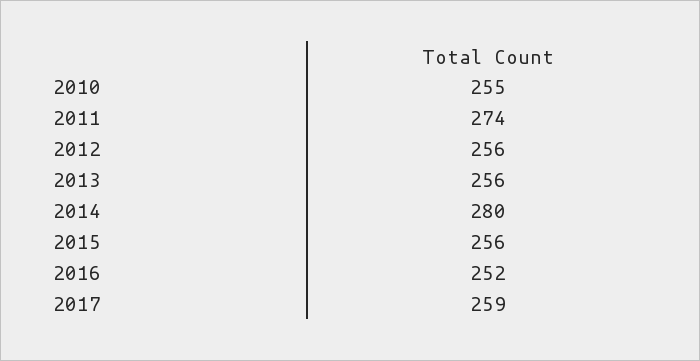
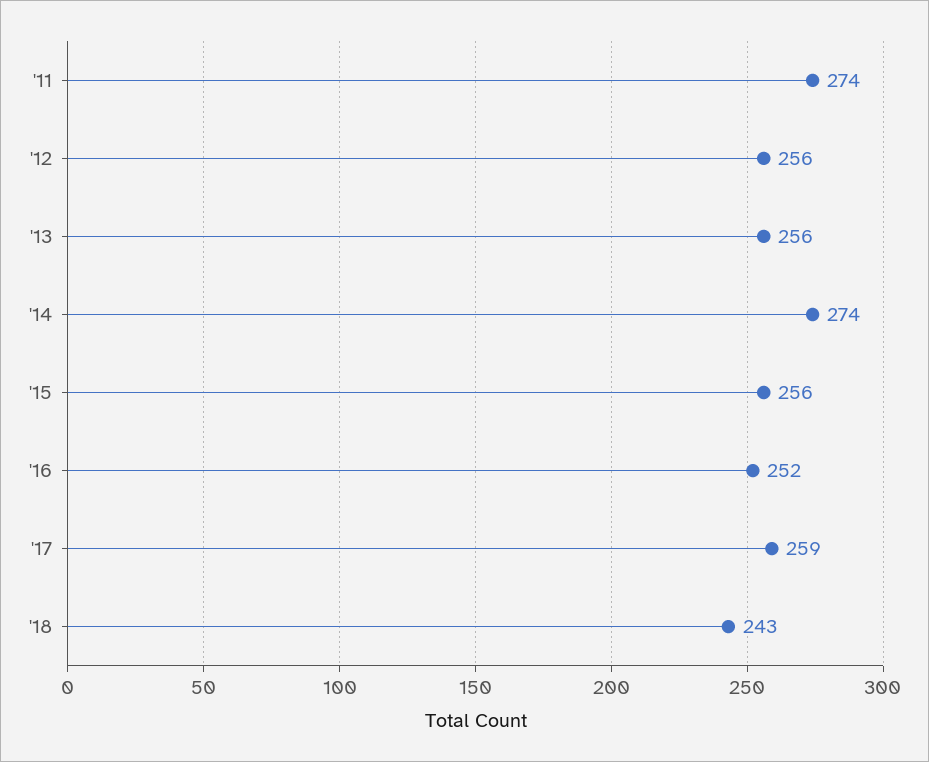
2010: 255 -> none
2014: 280 -> 274
'18: none -> 243

